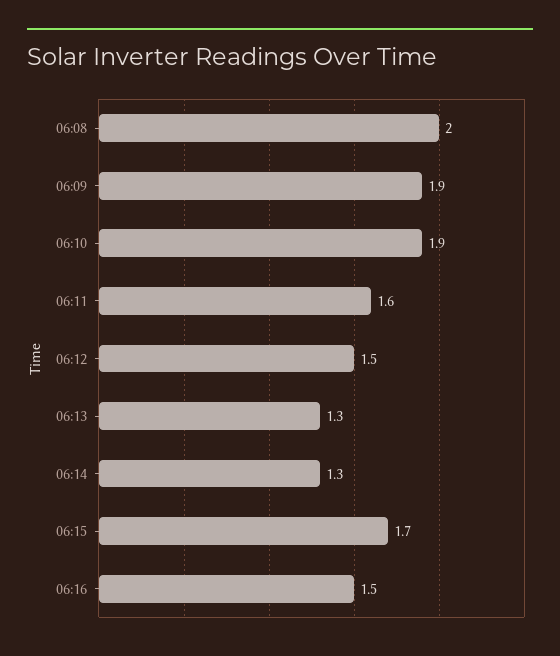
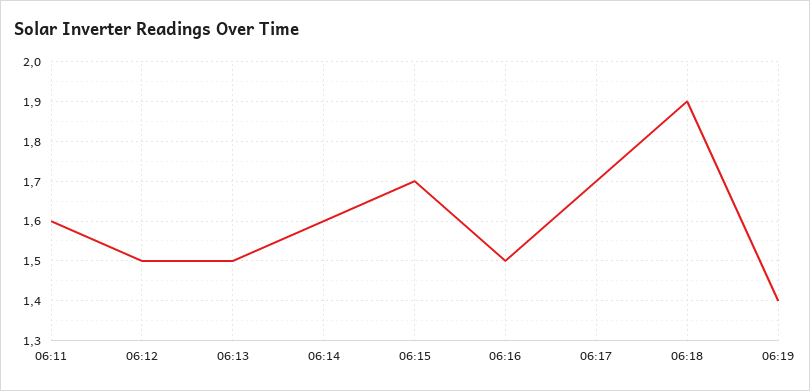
06:08: 2 -> none
06:09: 1.9 -> none
06:10: 1.9 -> none
06:13: 1.3 -> 1.5
06:14: 1.3 -> 1.6
06:17: none -> 1.7
06:18: none -> 1.9
06:19: none -> 1.4

